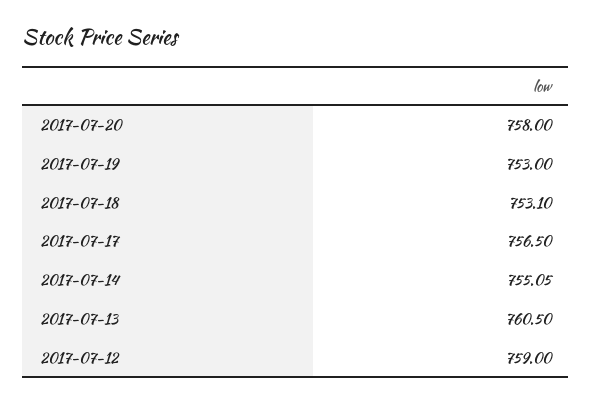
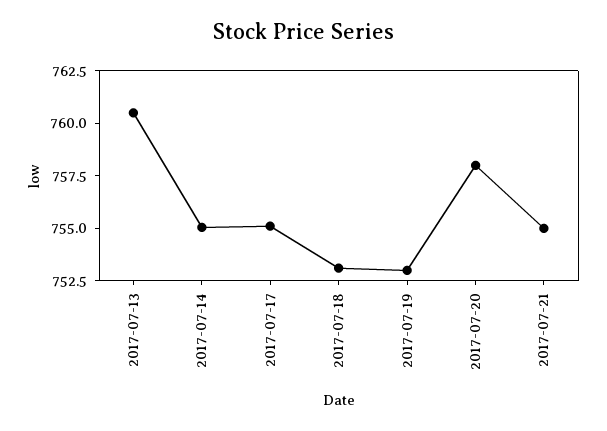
2017-07-17: 756.5 -> 755
2017-07-12: 759 -> none
2017-07-21: none -> 755

